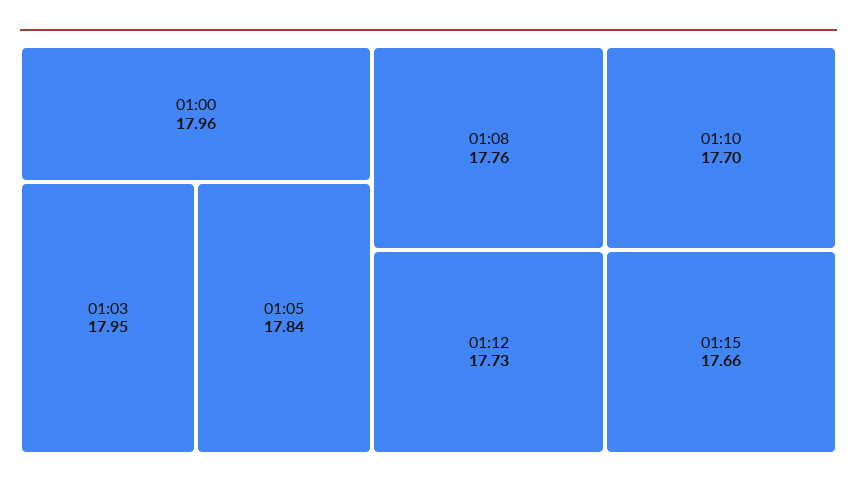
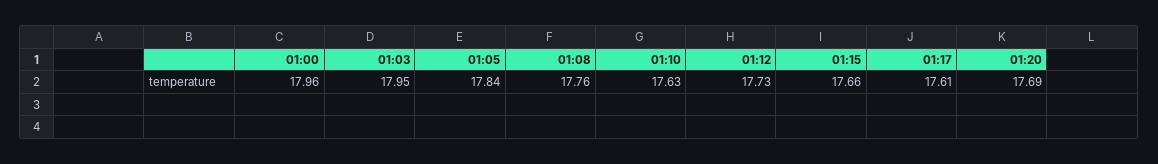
01:10: 17.7 -> 17.63
01:17: none -> 17.61
01:20: none -> 17.69

